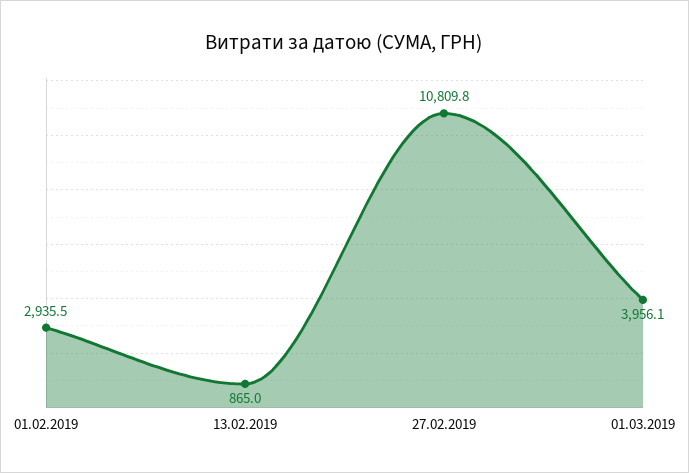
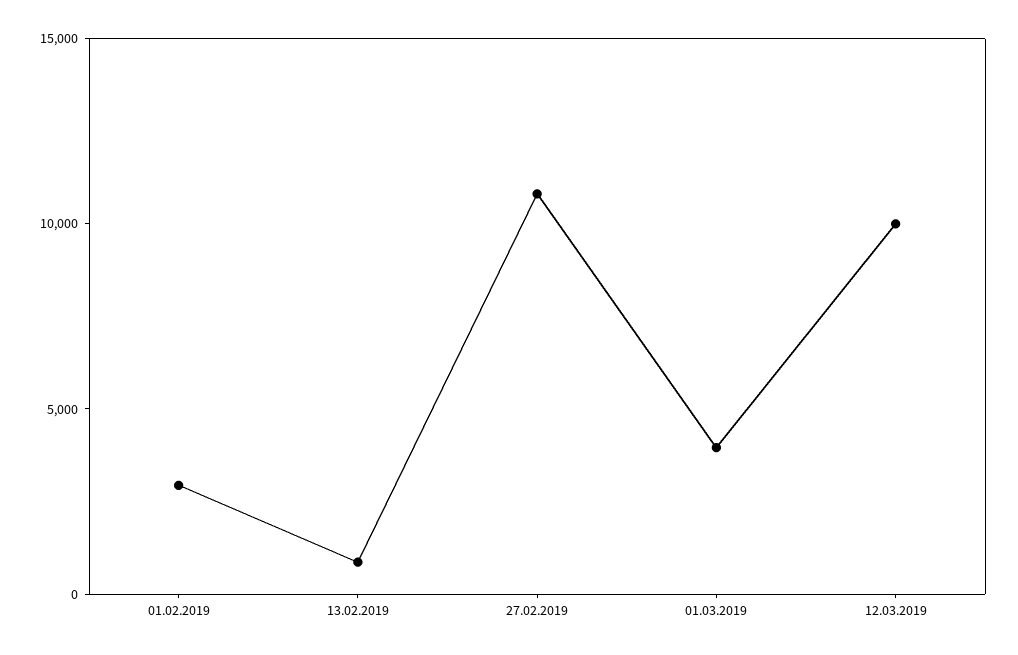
12.03.2019: none -> 10000

